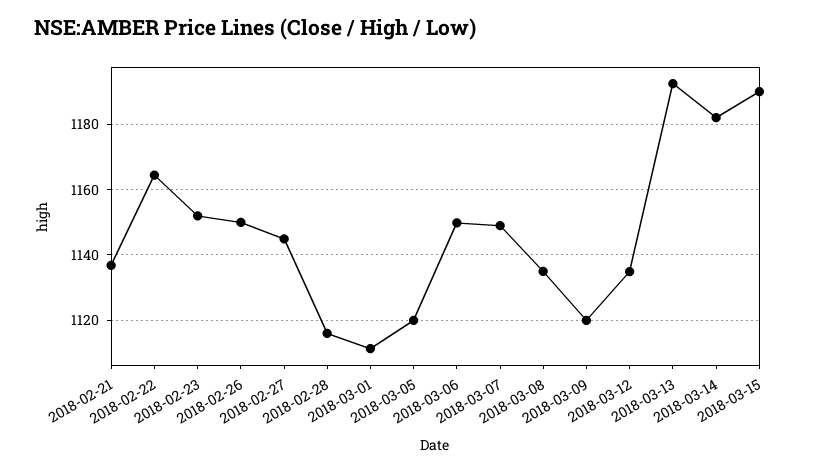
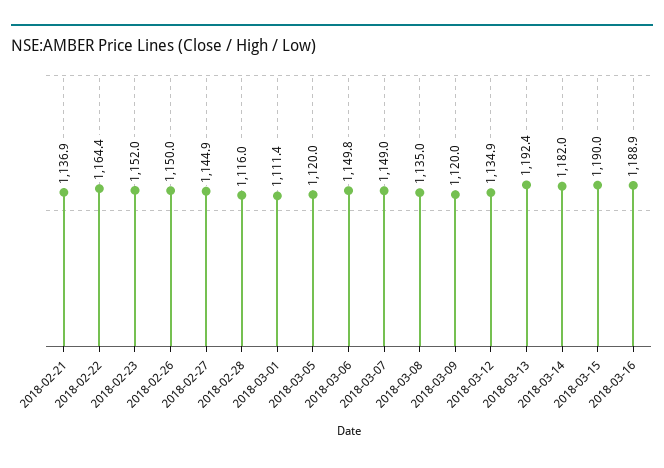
2018-03-16: none -> 1188.9

